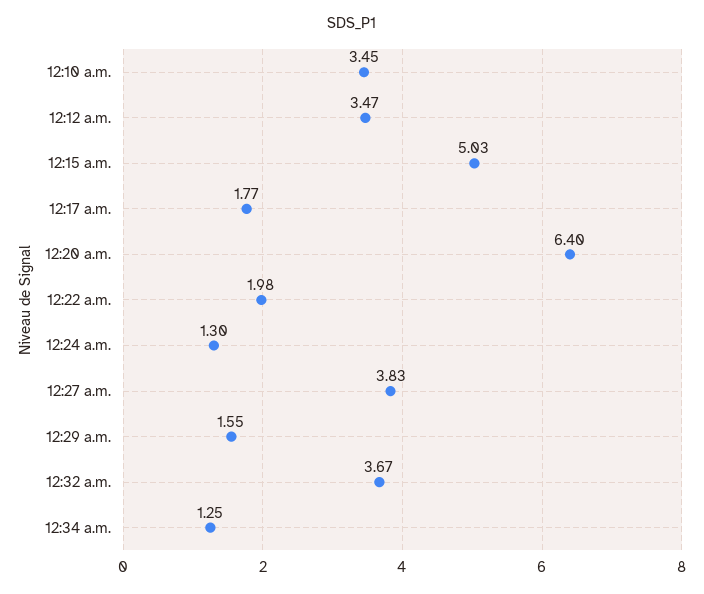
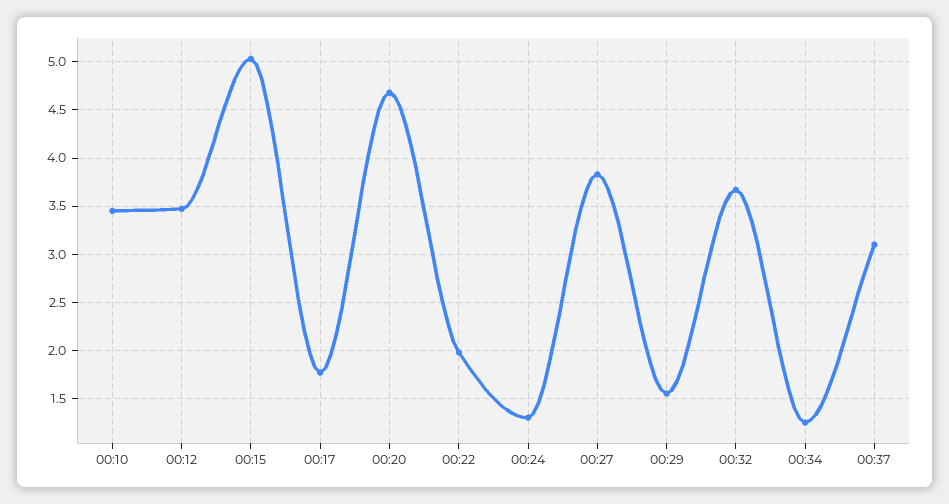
12:20 a.m.: 6.4 -> 4.7
00:37: none -> 3.1

